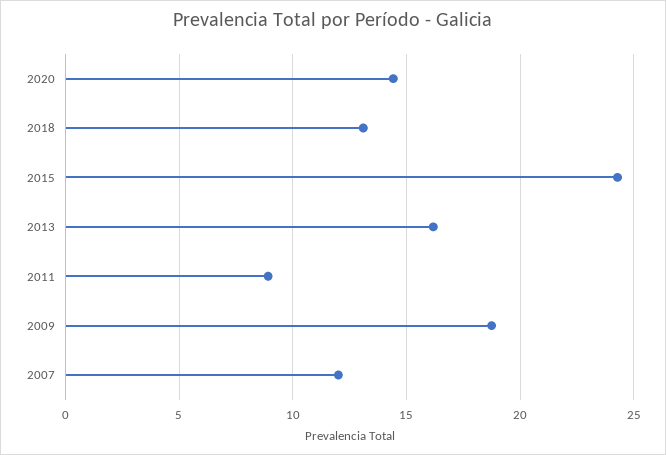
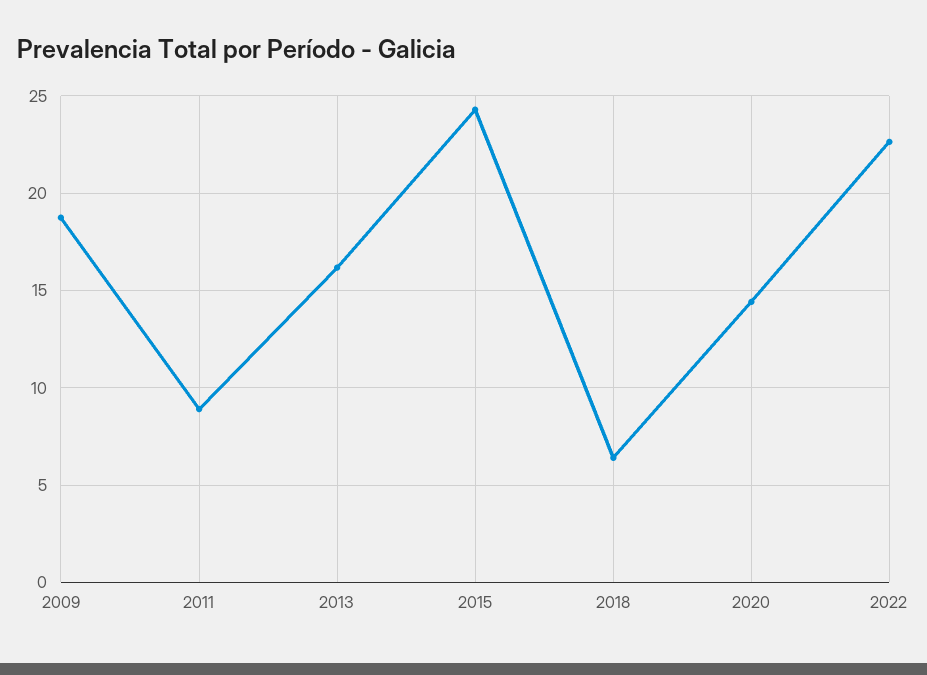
2018: 13 -> 6.5
2007: 12 -> none
2022: none -> 22.5

